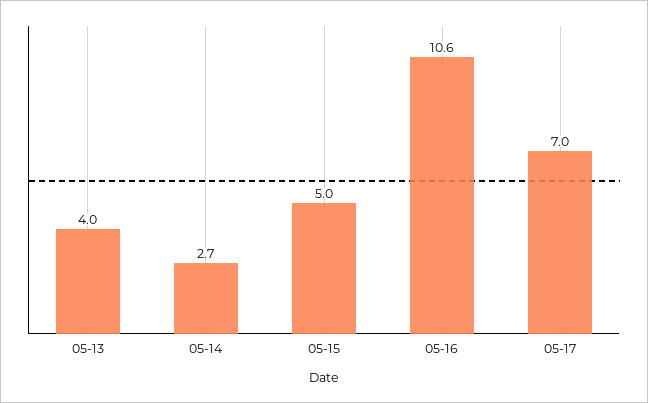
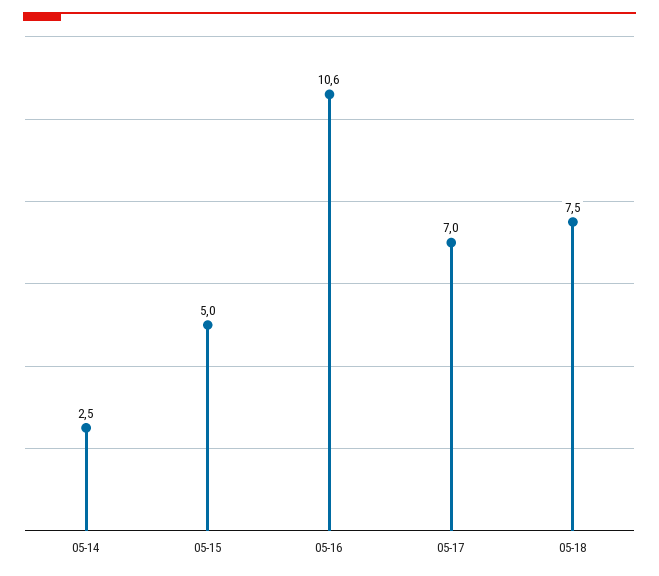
05-13: 4 -> none
05-14: 2.7 -> 2.5
05-18: none -> 7.5

